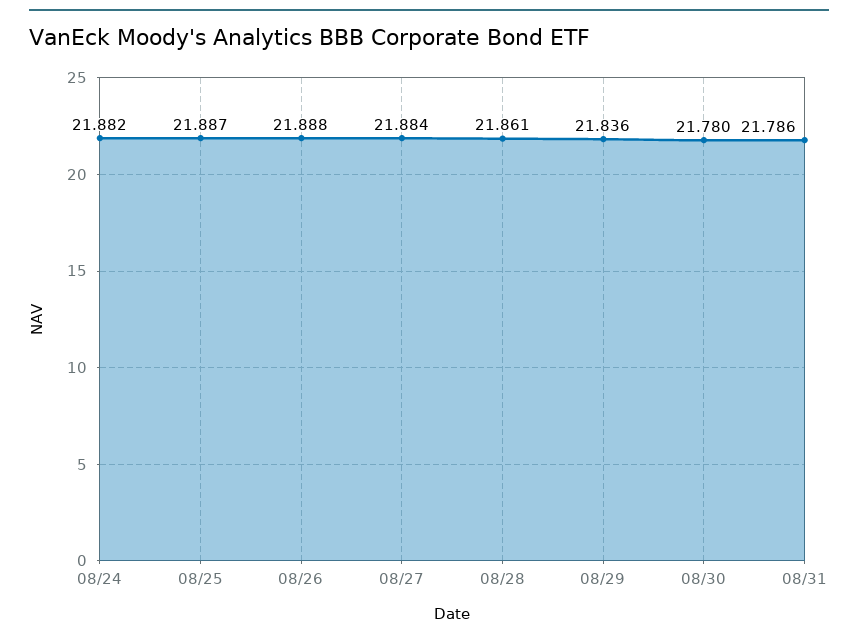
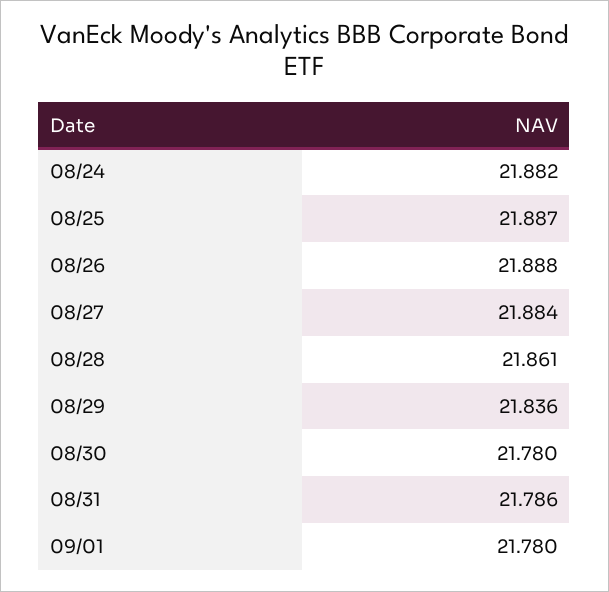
09/01: none -> 21.78

